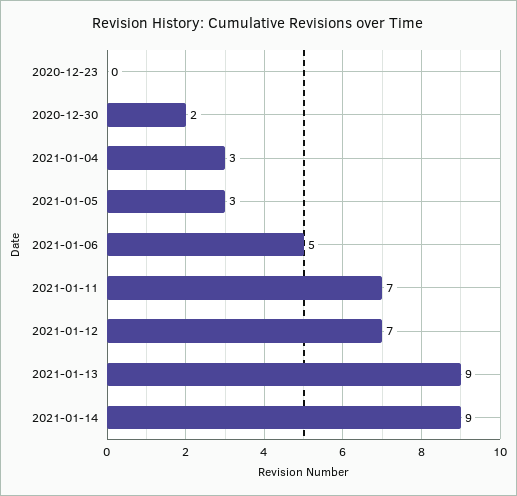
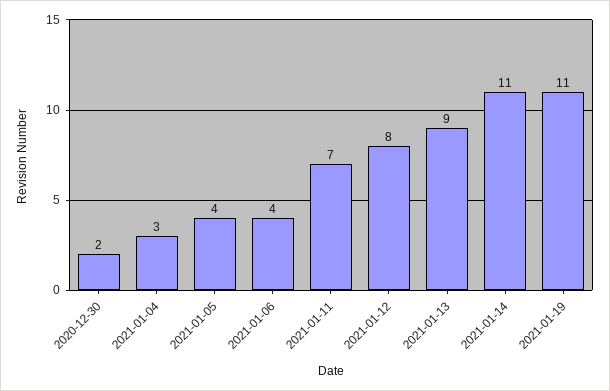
2020-12-23: 0 -> none
2021-01-05: 3 -> 4
2021-01-06: 5 -> 4
2021-01-12: 7 -> 8
2021-01-14: 9 -> 11
2021-01-19: none -> 11

